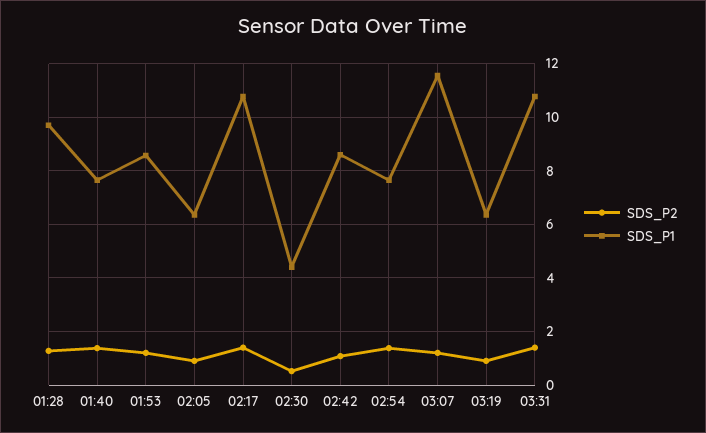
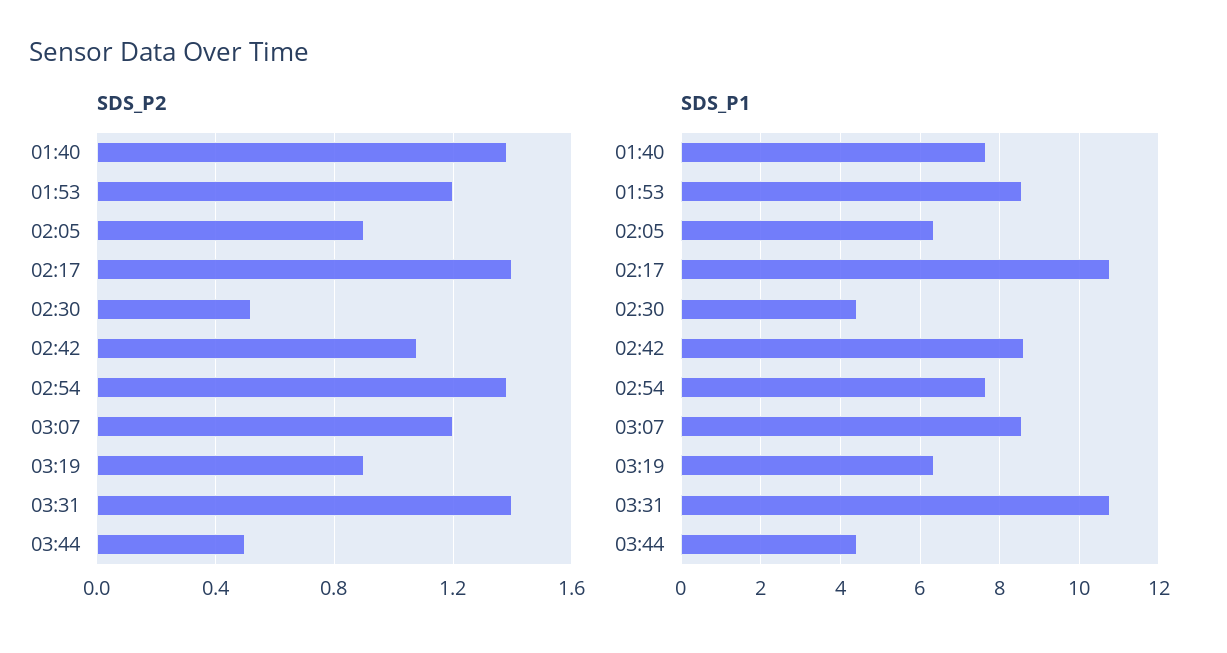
SDS_P2, 01:28: 1.25 -> none
SDS_P1, 01:28: 9.75 -> none
SDS_P1, 03:07: 11.5 -> 8.6
SDS_P2, 03:44: none -> 0.5
SDS_P1, 03:44: none -> 4.4

